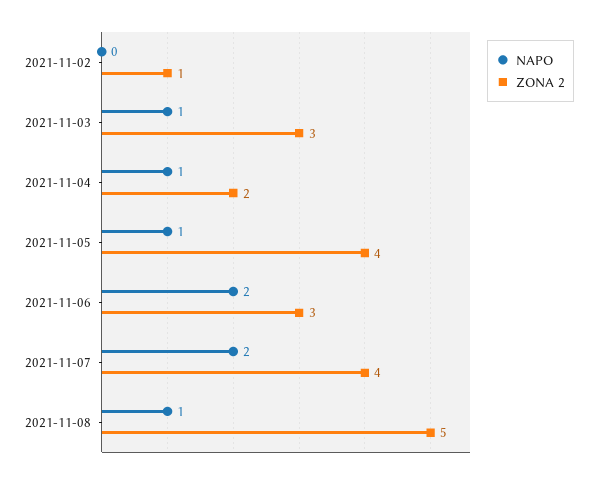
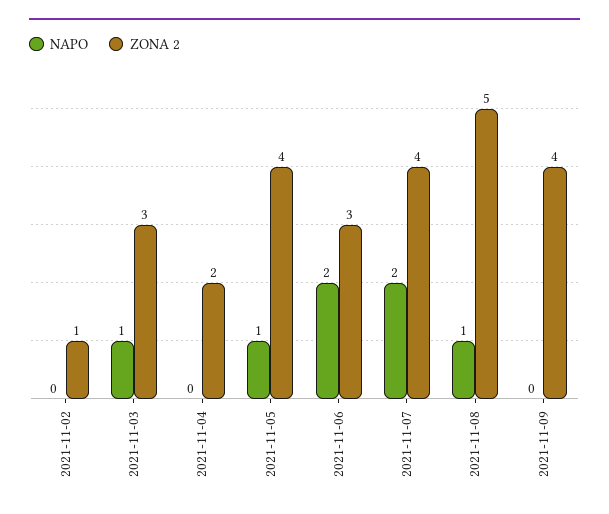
NAPO, 2021-11-04: 1 -> 0
NAPO, 2021-11-09: none -> 0
ZONA 2, 2021-11-09: none -> 4

